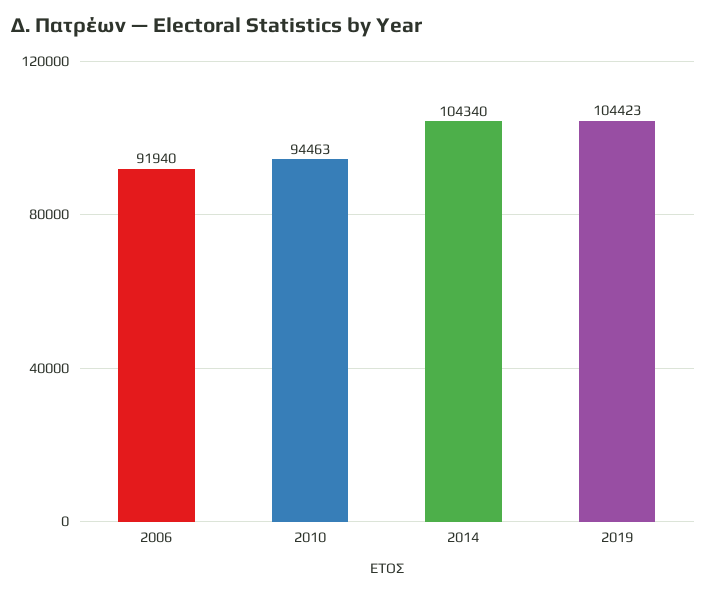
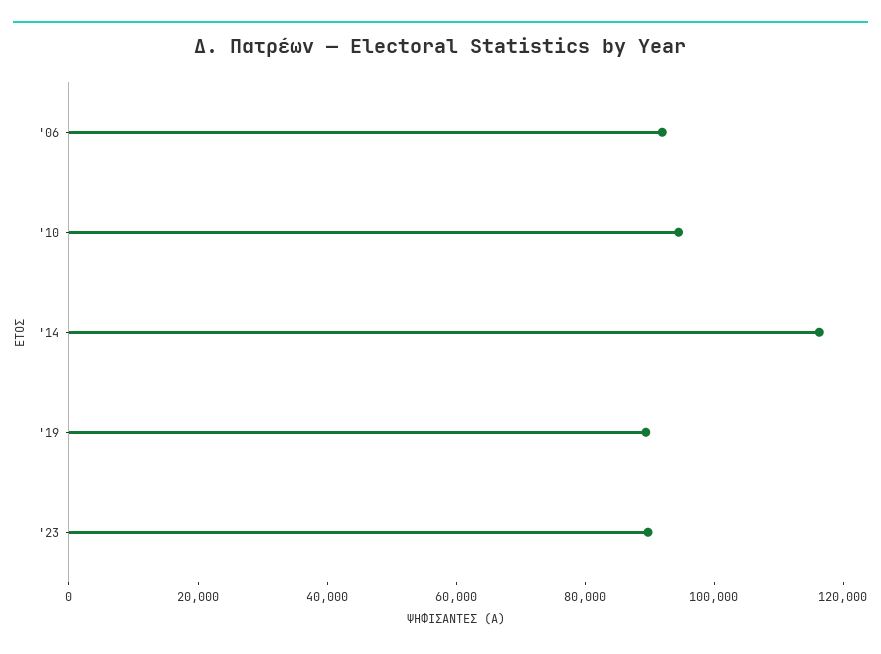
2014: 104340 -> 115000
2019: 104423 -> 90000
'23: none -> 90000

